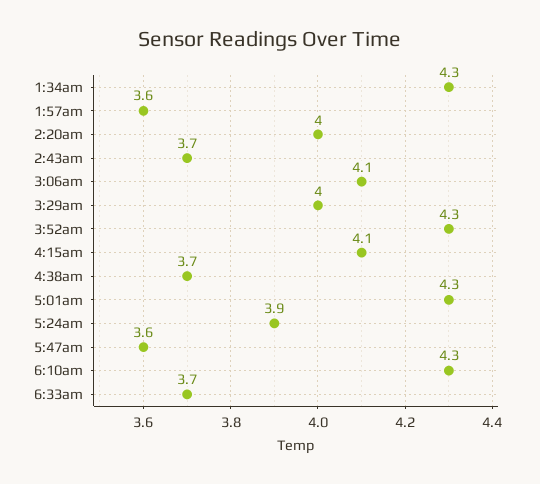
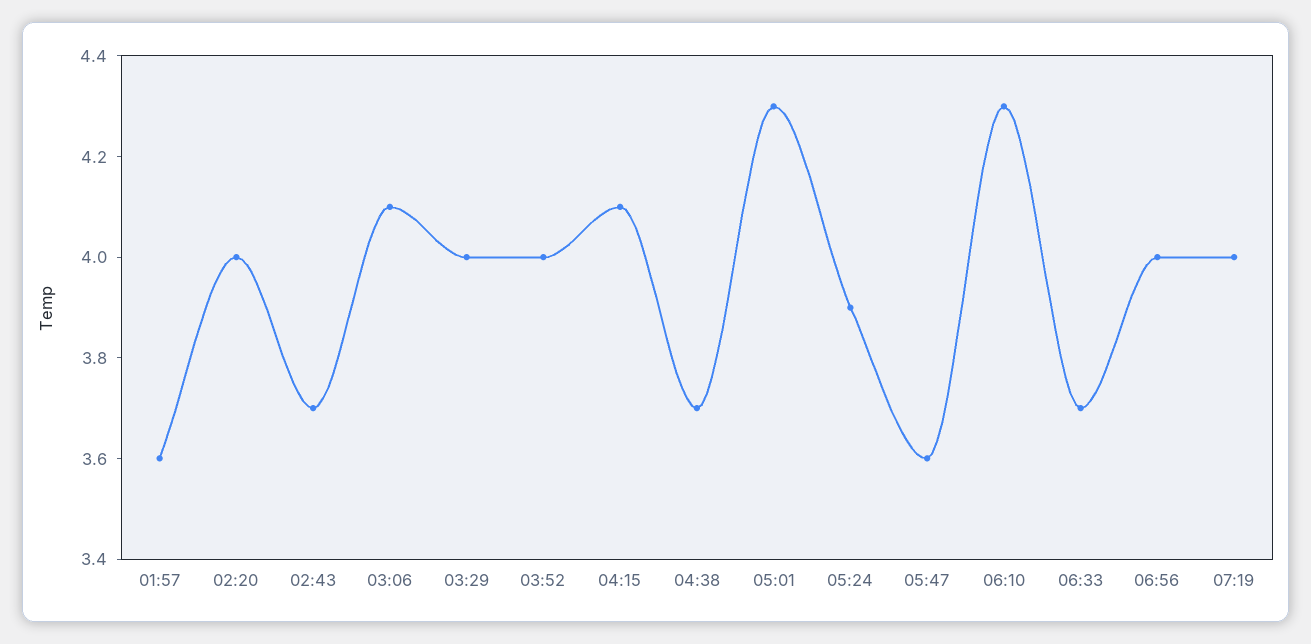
1:34am: 4.3 -> none
3:52am: 4.3 -> 4
06:56: none -> 4
07:19: none -> 4

